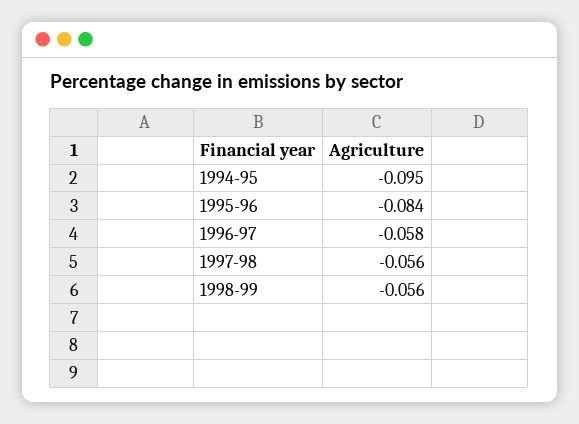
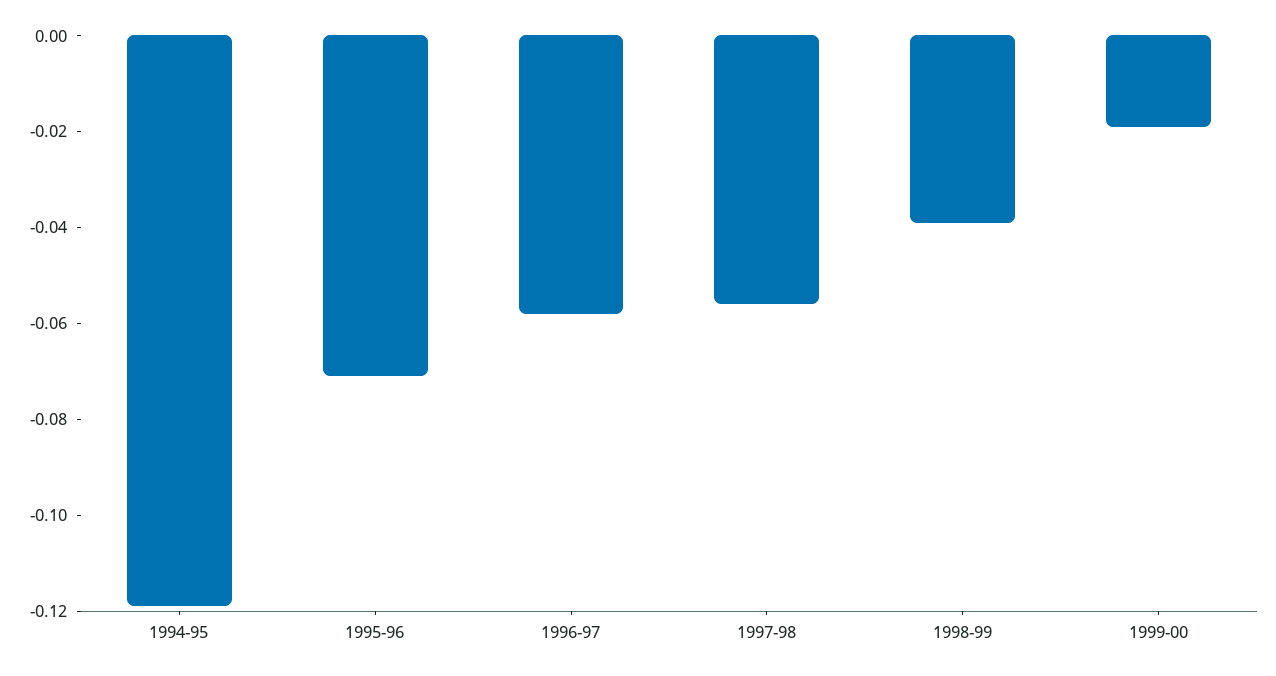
1994-95: -0.095 -> -0.12
1995-96: -0.084 -> -0.07
1998-99: -0.056 -> -0.04
1999-00: none -> -0.02

